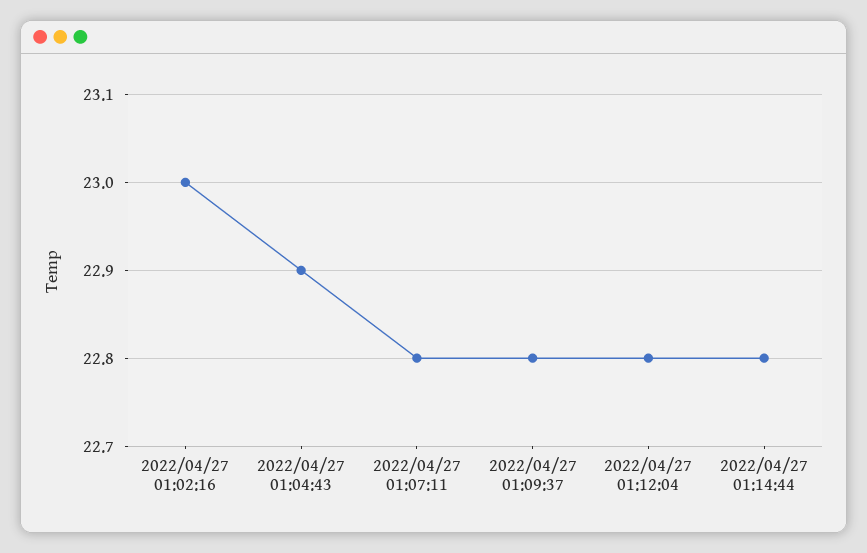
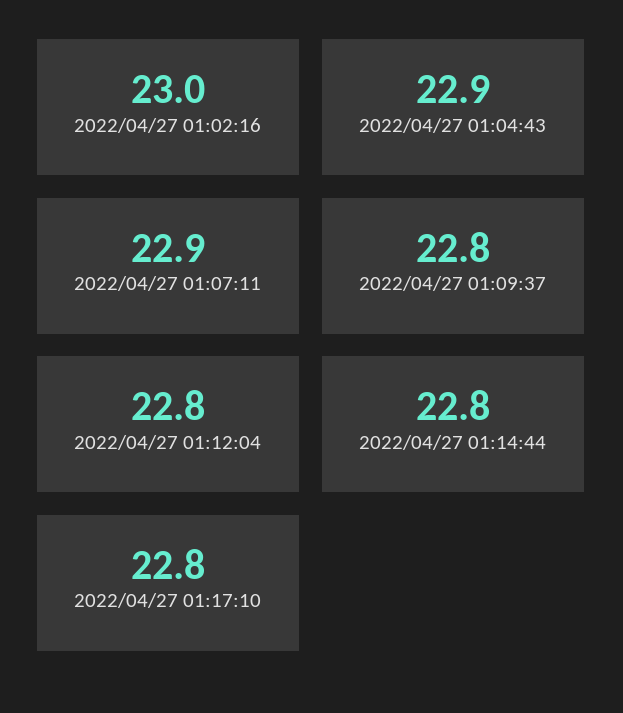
2022/04/27 01:07:11: 22.8 -> 22.9
2022/04/27 01:17:10: none -> 22.8

